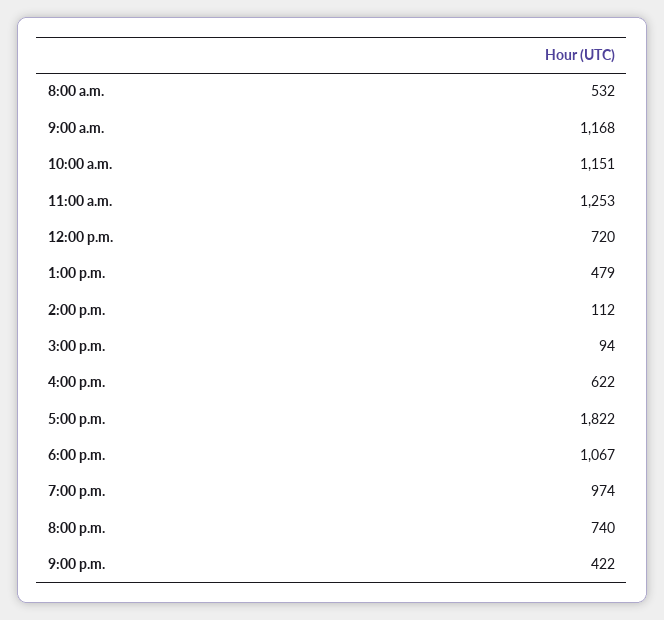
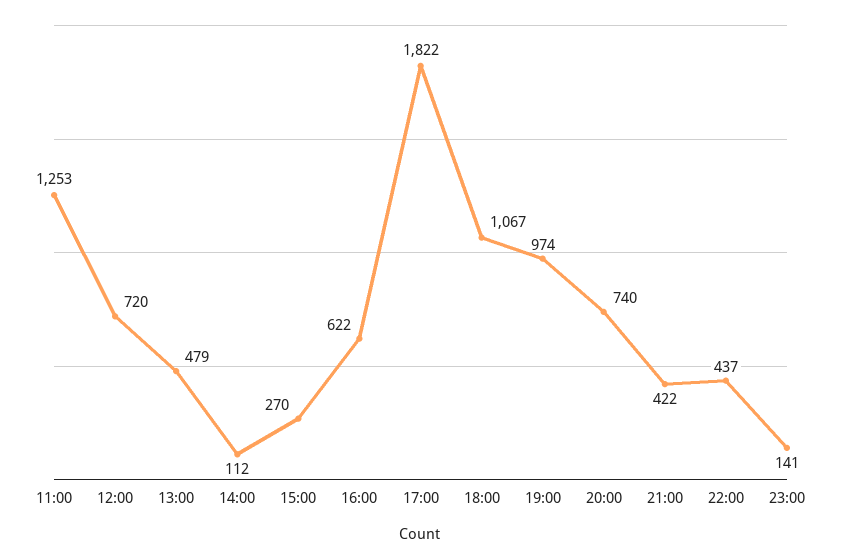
8:00 a.m.: 532 -> none
9:00 a.m.: 1168 -> none
10:00 a.m.: 1151 -> none
3:00 p.m.: 94 -> 270
22:00: none -> 437
23:00: none -> 141

